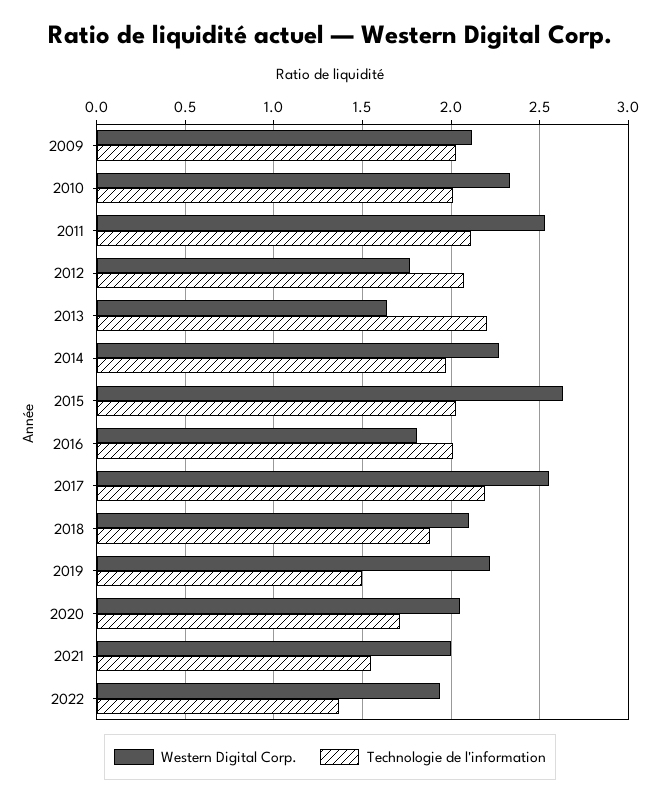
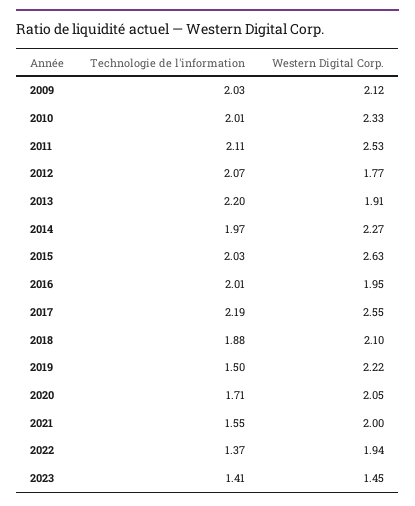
Western Digital Corp., 2013: 1.65 -> 1.91
Western Digital Corp., 2016: 1.8 -> 1.95
Technologie de l'information, 2023: none -> 1.41
Western Digital Corp., 2023: none -> 1.45

